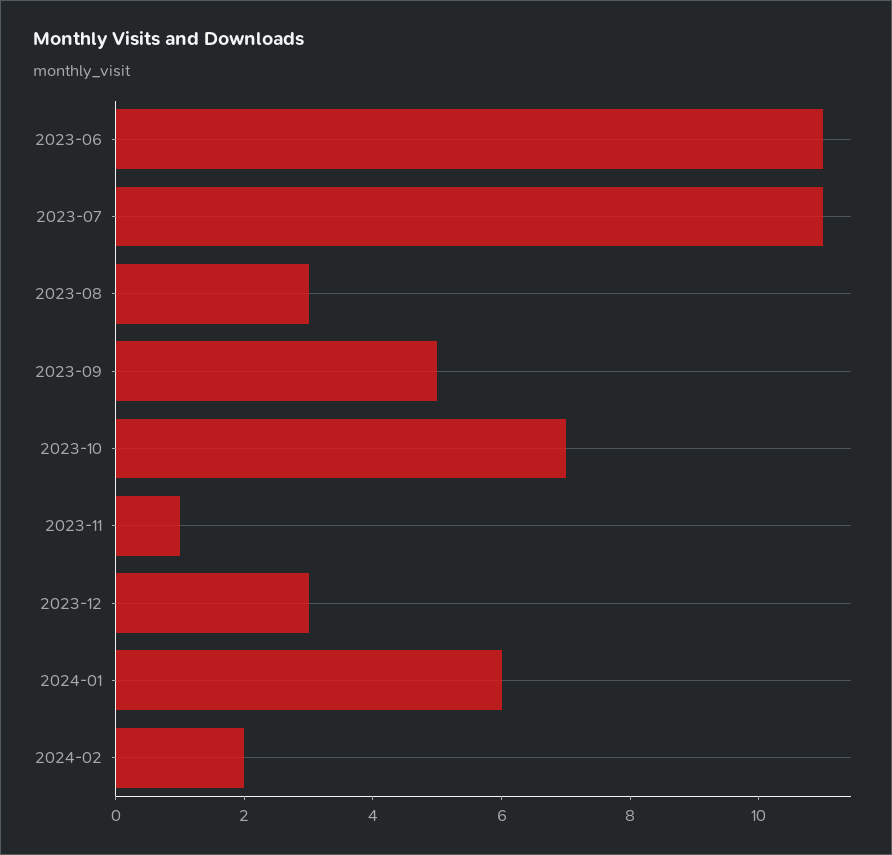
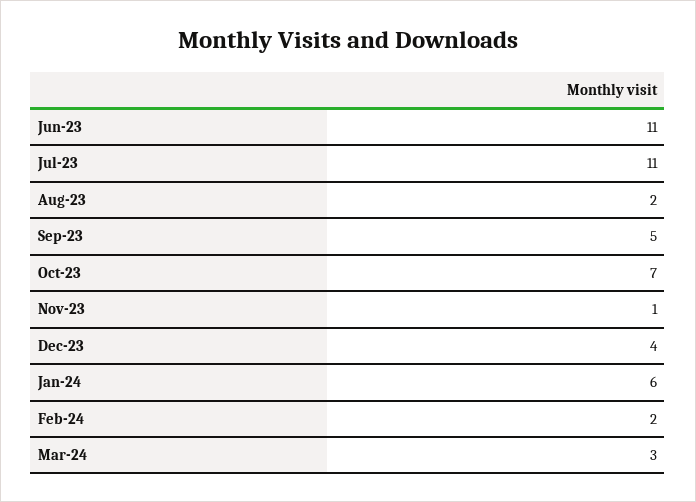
2023-08: 3 -> 2
2023-12: 3 -> 4
Mar-24: none -> 3

